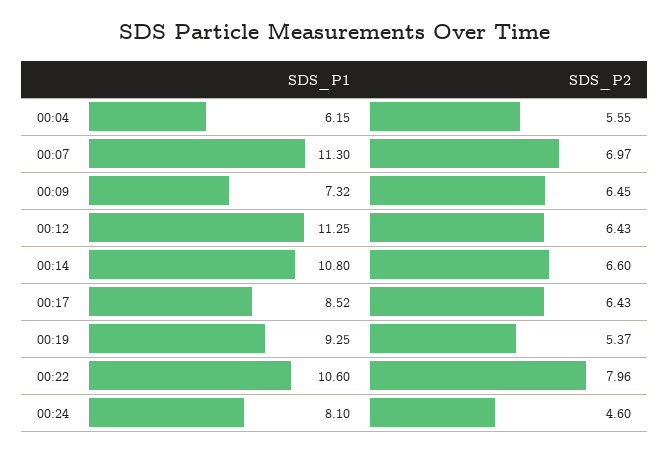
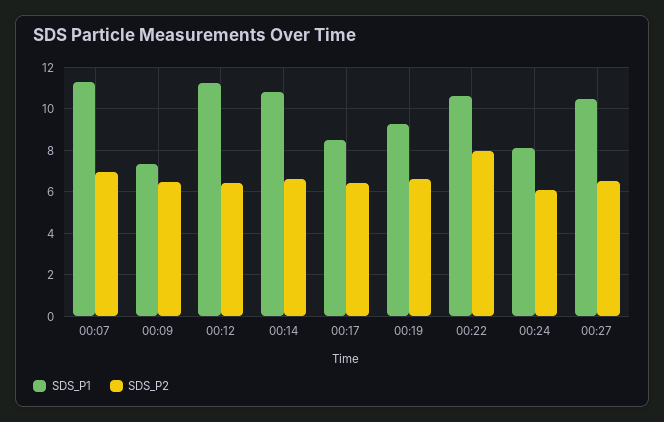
SDS_P1, 00:04: 6.15 -> none
SDS_P2, 00:04: 5.55 -> none
SDS_P2, 00:19: 5.37 -> 6.5
SDS_P2, 00:24: 4.6 -> 6
SDS_P1, 00:27: none -> 10.5
SDS_P2, 00:27: none -> 6.5

